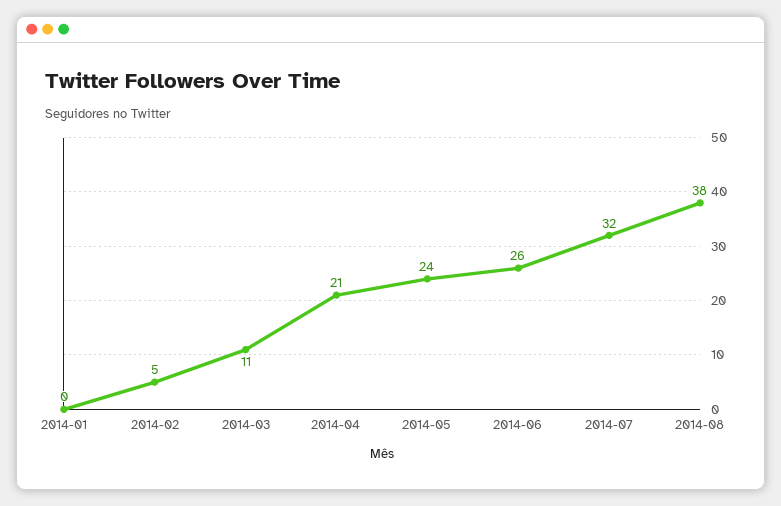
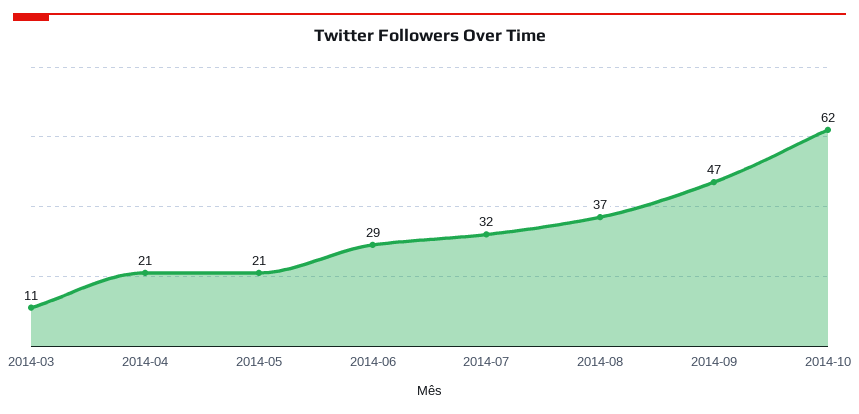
2014-01: 0 -> none
2014-02: 5 -> none
2014-05: 24 -> 21
2014-06: 26 -> 29
2014-08: 38 -> 37
2014-09: none -> 47
2014-10: none -> 62

